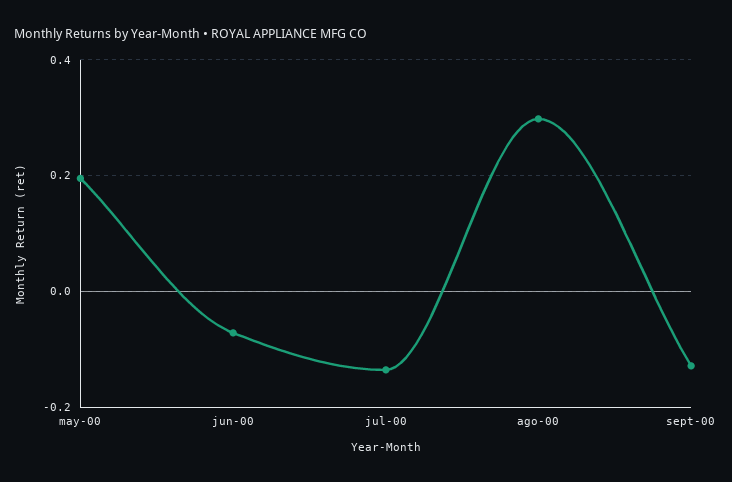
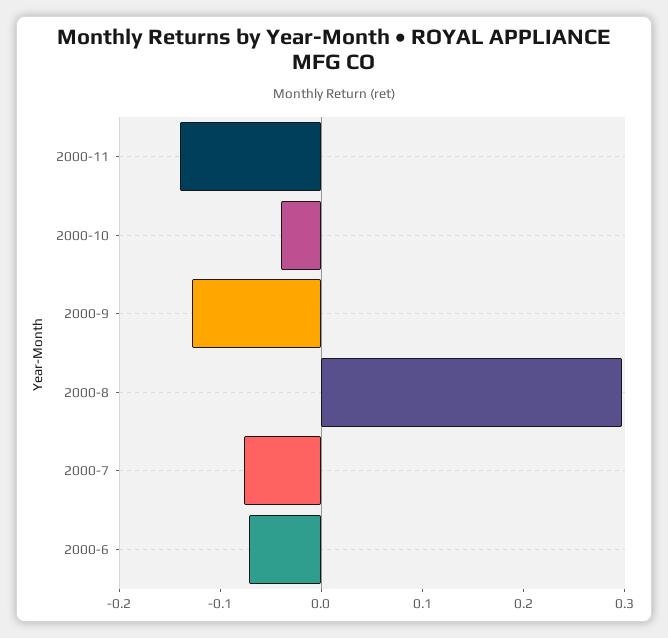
may-00: 0.2 -> none
jul-00: -0.14 -> -0.08
2000-11: none -> -0.14
2000-10: none -> -0.04

